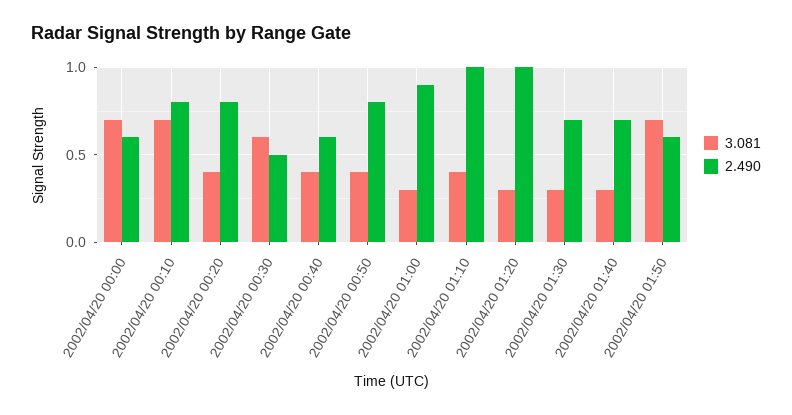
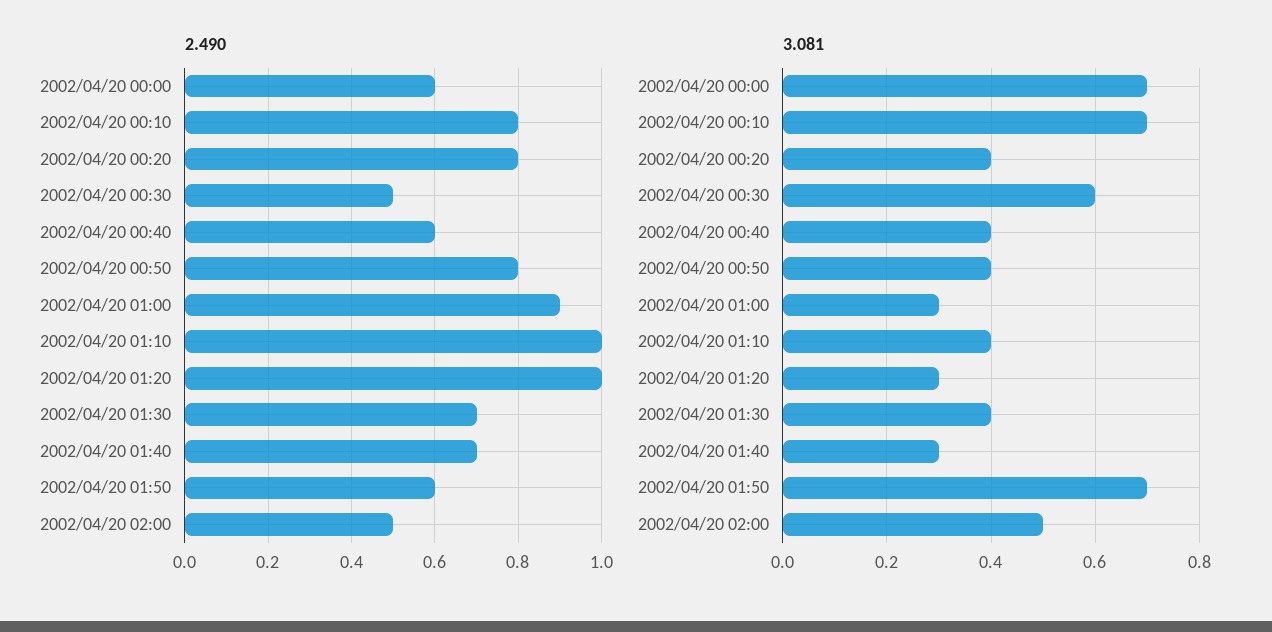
3.081, 2002/04/20 01:30: 0.3 -> 0.4
2.490, 2002/04/20 02:00: none -> 0.5
3.081, 2002/04/20 02:00: none -> 0.5

